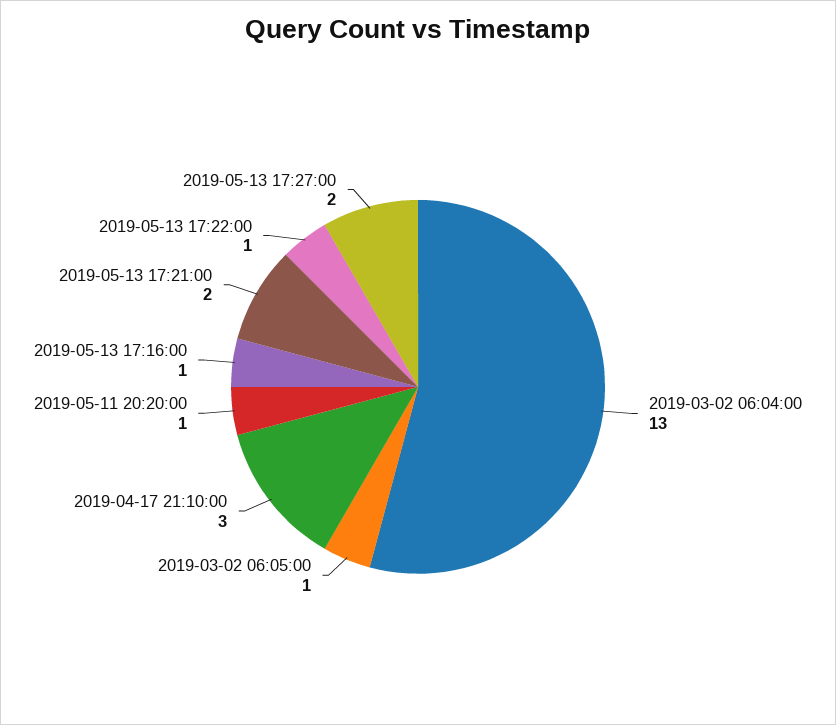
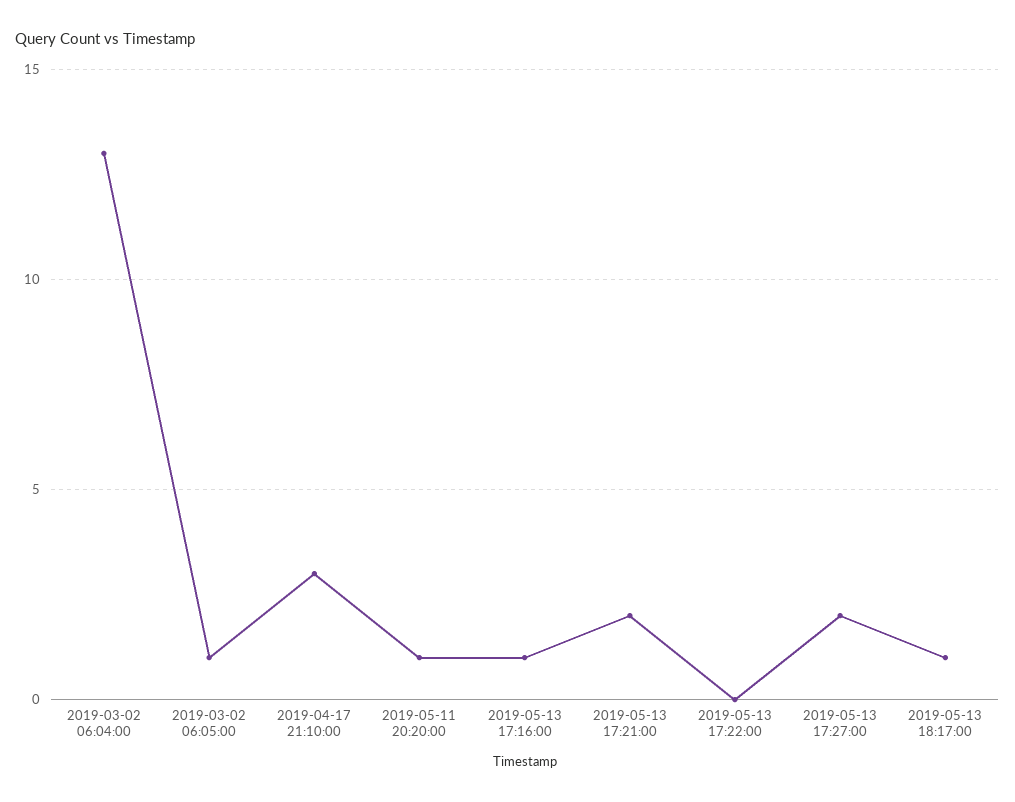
2019-05-13 17:22:00: 1 -> 0
2019-05-13 18:17:00: none -> 1

